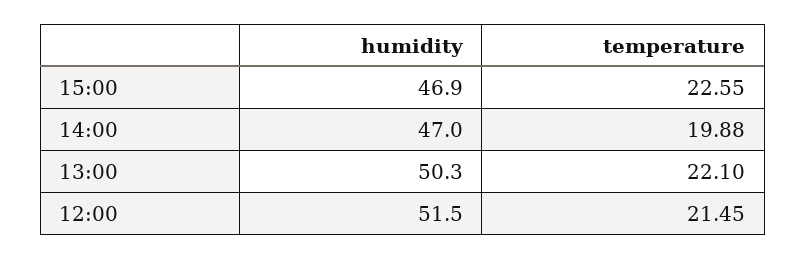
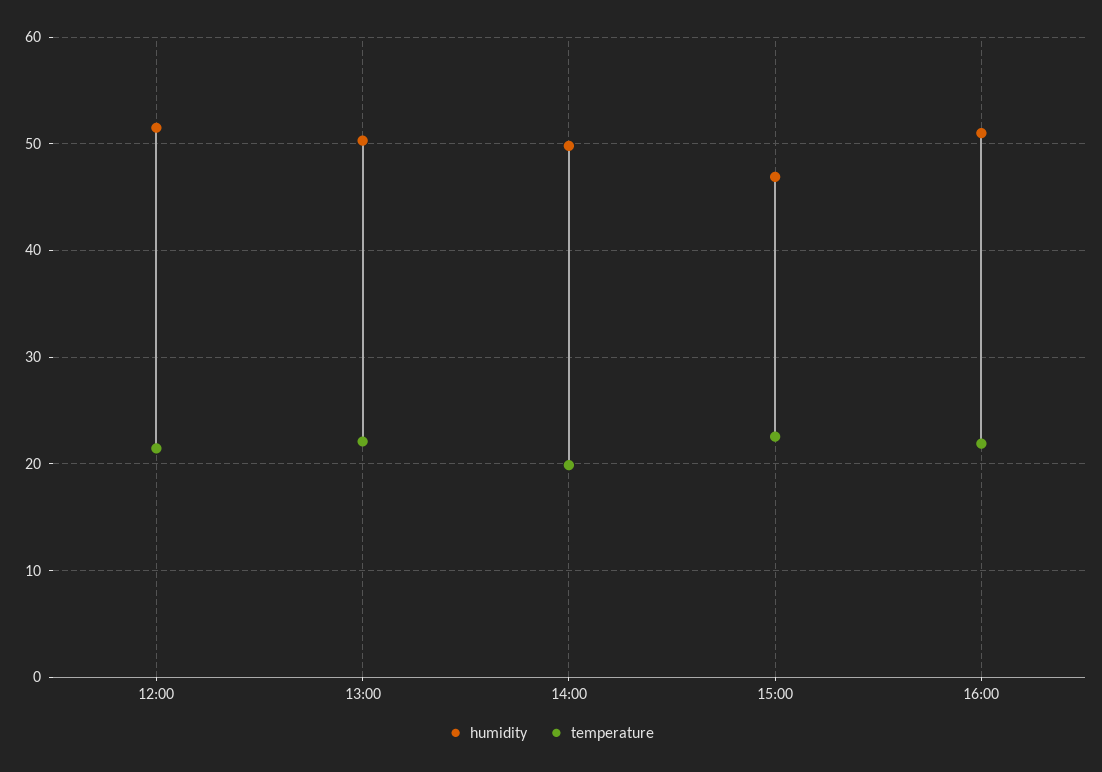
humidity, 14:00: 47 -> 50
humidity, 16:00: none -> 51
temperature, 16:00: none -> 22

